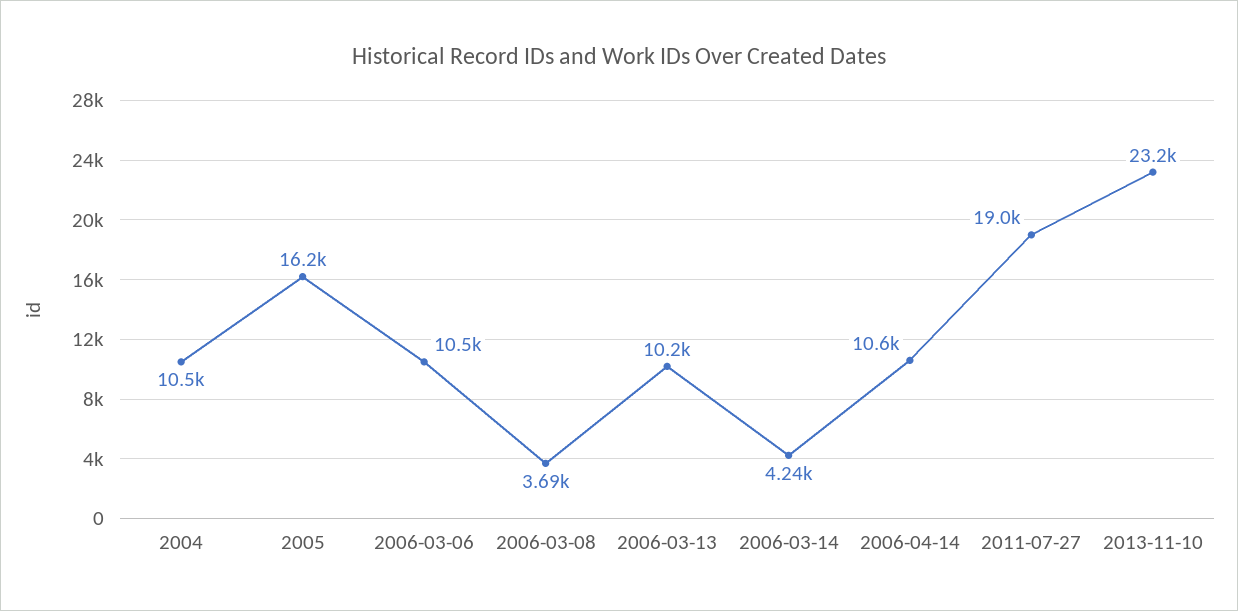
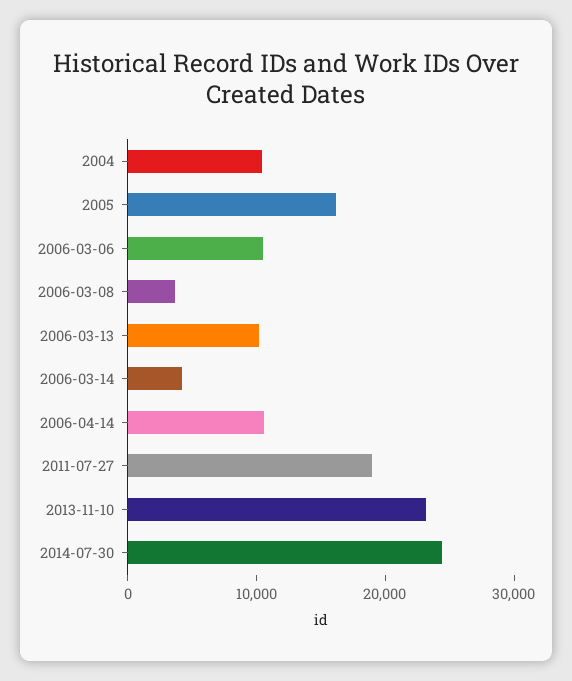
2014-07-30: none -> 24000

